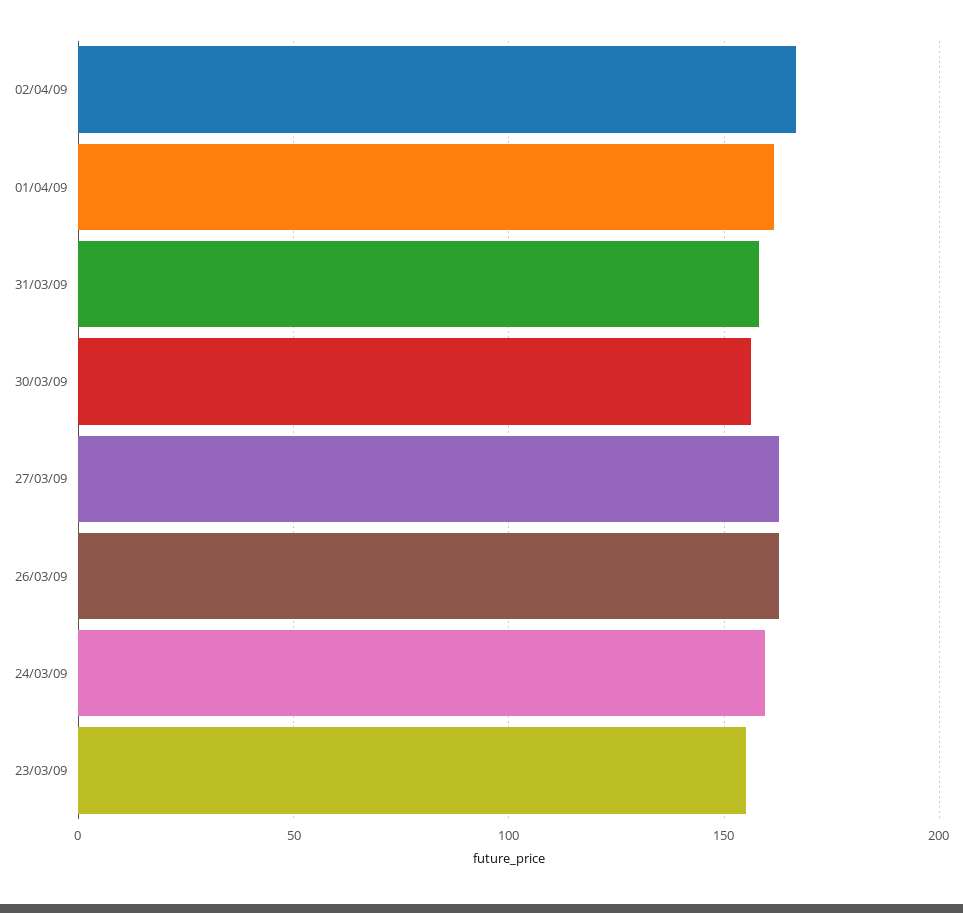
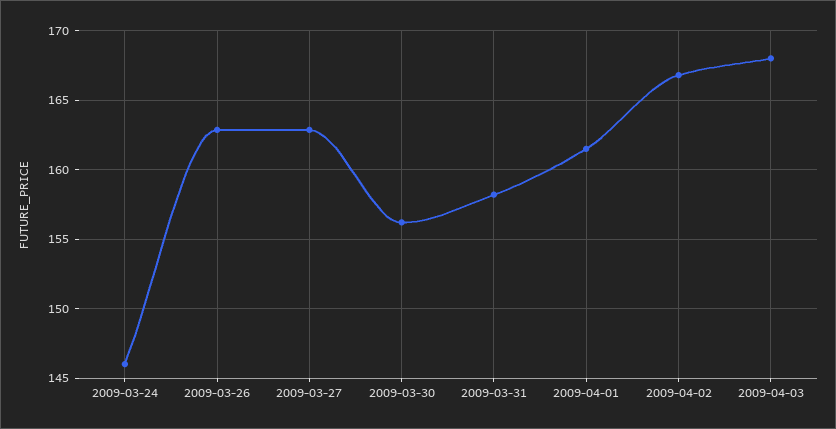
24/03/09: 160 -> 146
23/03/09: 155 -> none
2009-04-03: none -> 168

